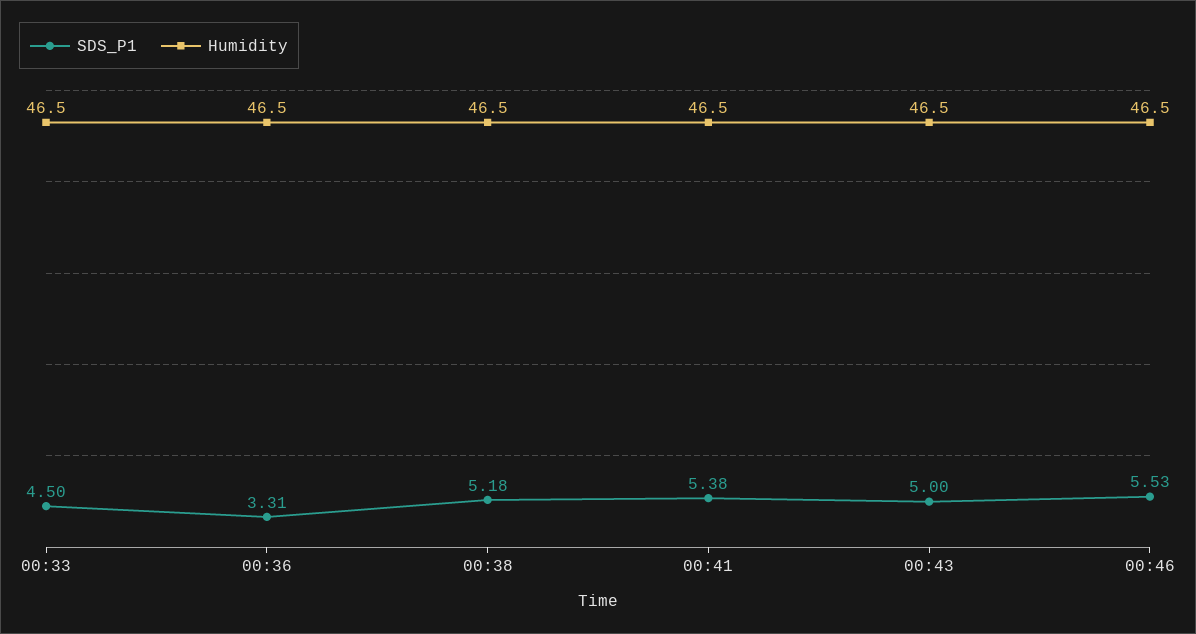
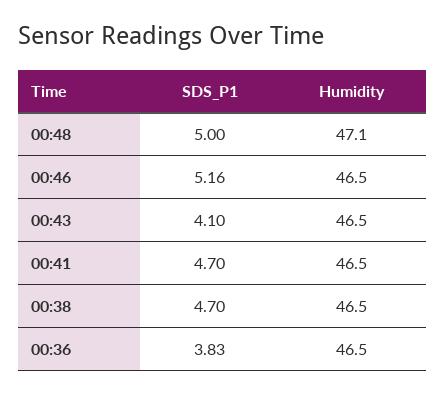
SDS_P1, 00:33: 4.5 -> none
Humidity, 00:33: 46.5 -> none
SDS_P1, 00:36: 3.31 -> 3.83
SDS_P1, 00:38: 5.18 -> 4.7
SDS_P1, 00:41: 5.38 -> 4.7
SDS_P1, 00:43: 5 -> 4.1
SDS_P1, 00:46: 5.53 -> 5.16
SDS_P1, 00:48: none -> 5
Humidity, 00:48: none -> 47.1

